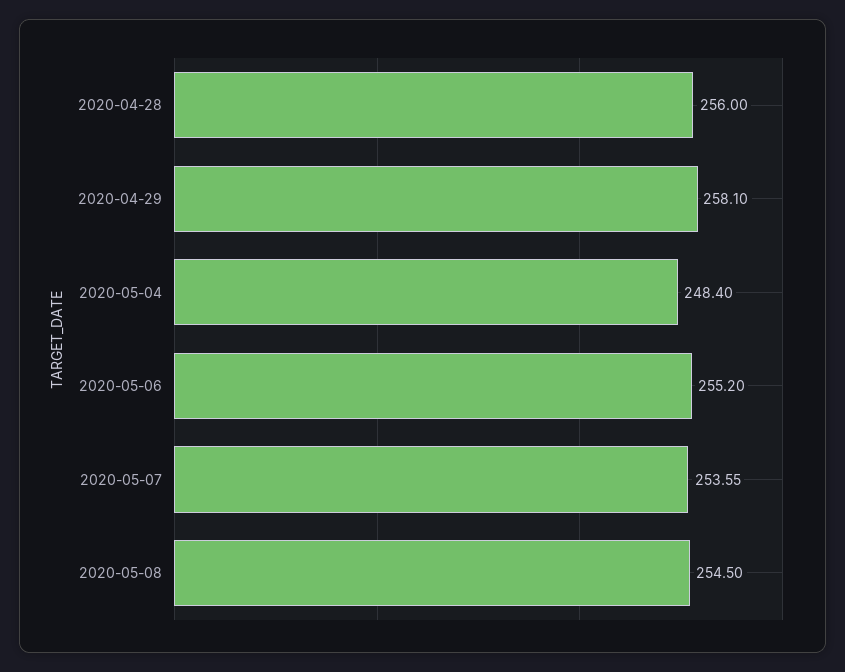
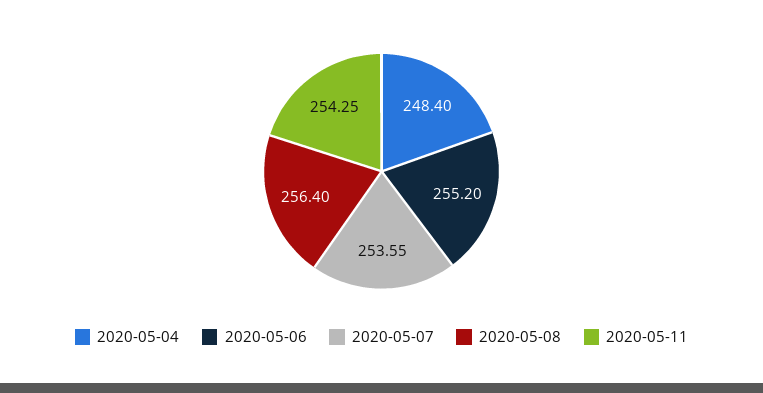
2020-04-28: 256 -> none
2020-04-29: 258.1 -> none
2020-05-08: 254.5 -> 256.4
2020-05-11: none -> 254.25

